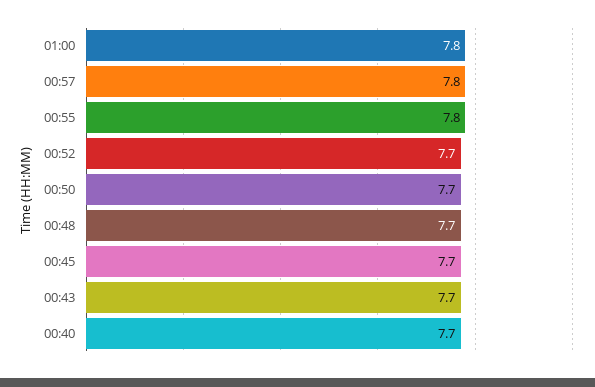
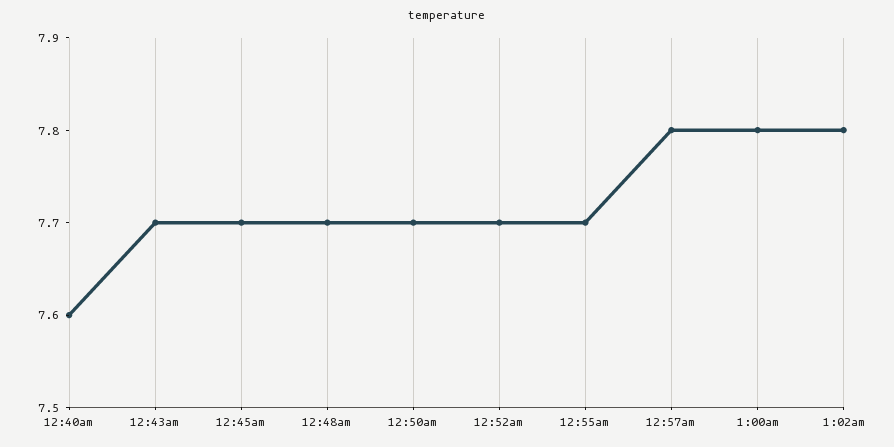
00:55: 7.8 -> 7.7
00:40: 7.7 -> 7.6
1:02am: none -> 7.8

